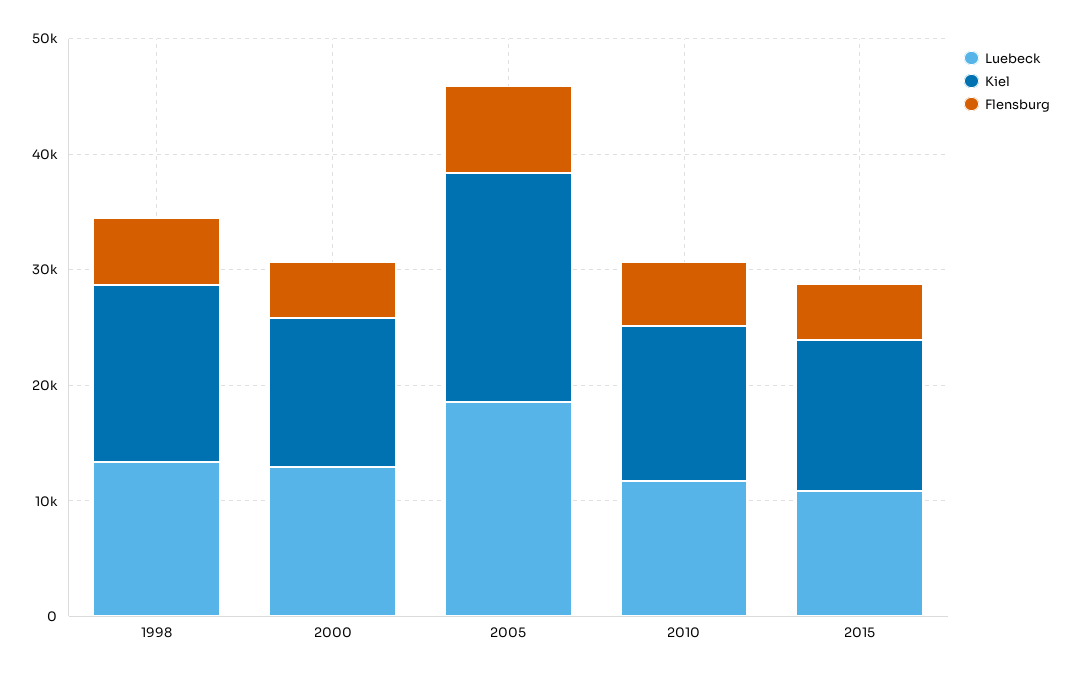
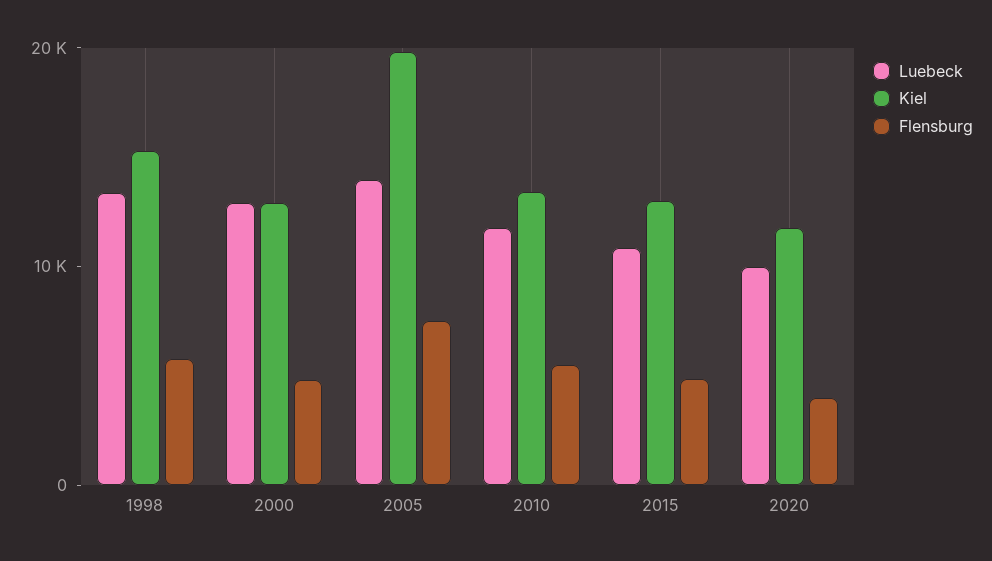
Luebeck, 2005: 18000 -> 14000
Luebeck, 2020: none -> 10000
Kiel, 2020: none -> 12000
Flensburg, 2020: none -> 4000

